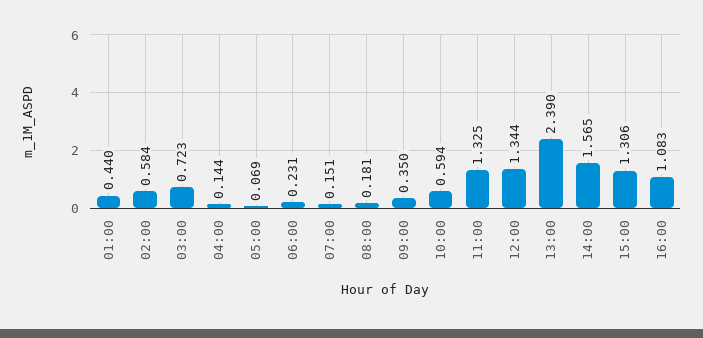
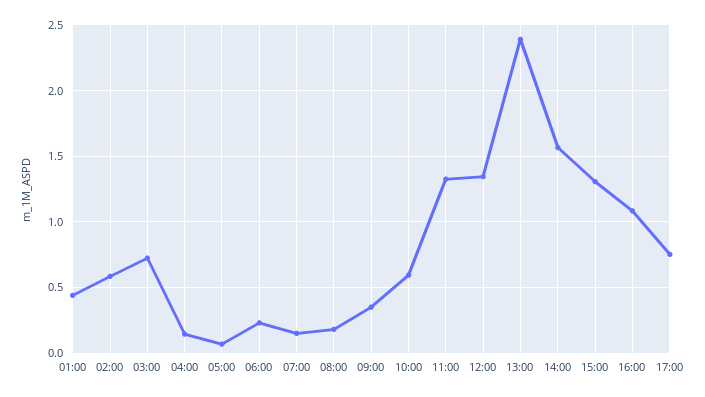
17:00: none -> 0.75

